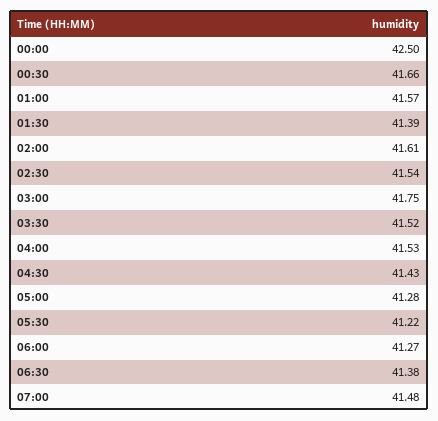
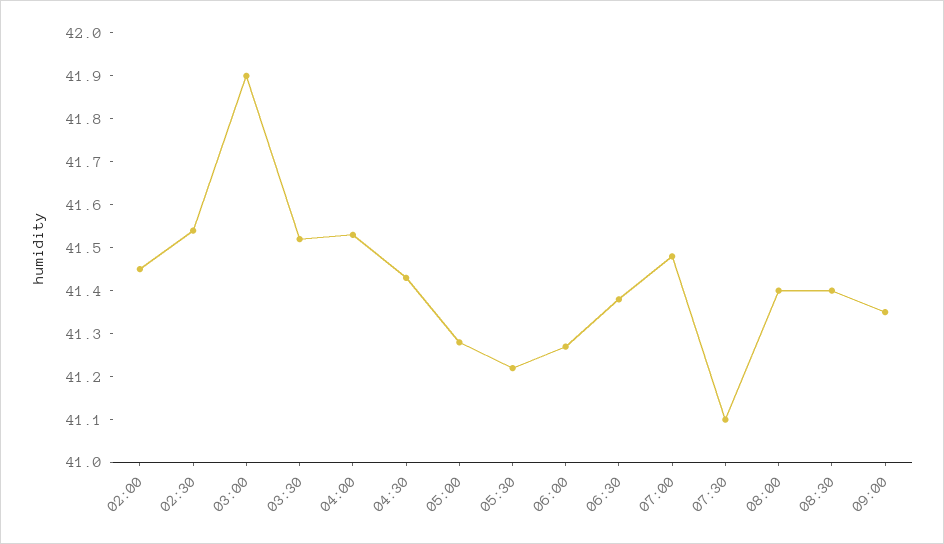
00:00: 42.5 -> none
00:30: 41.66 -> none
01:00: 41.57 -> none
01:30: 41.39 -> none
02:00: 41.61 -> 41.45
03:00: 41.75 -> 41.9
07:30: none -> 41.1
08:00: none -> 41.4
08:30: none -> 41.4
09:00: none -> 41.35

